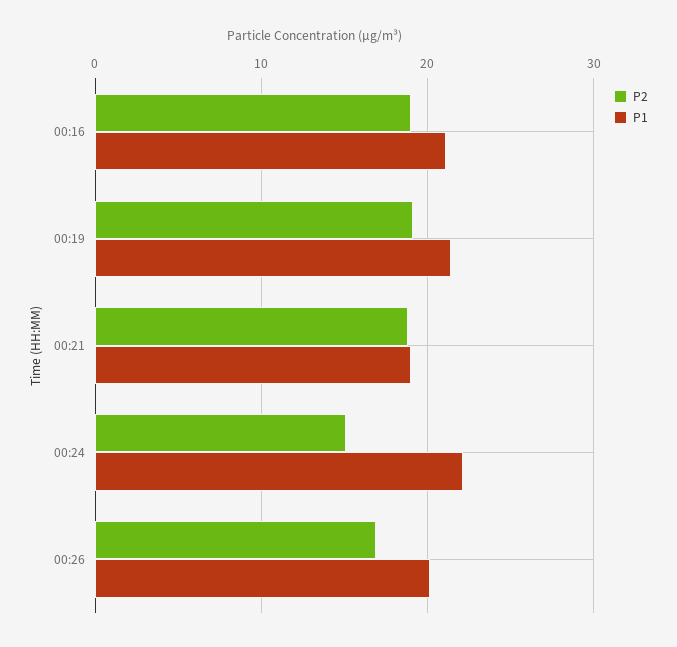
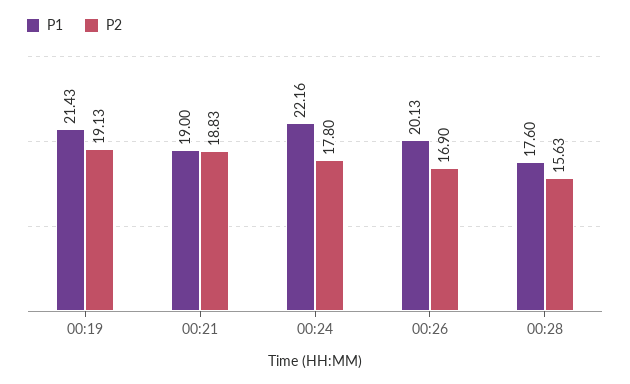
P2, 00:16: 19 -> none
P1, 00:16: 21 -> none
P2, 00:24: 15 -> 17.8
P1, 00:28: none -> 17.6
P2, 00:28: none -> 15.63

